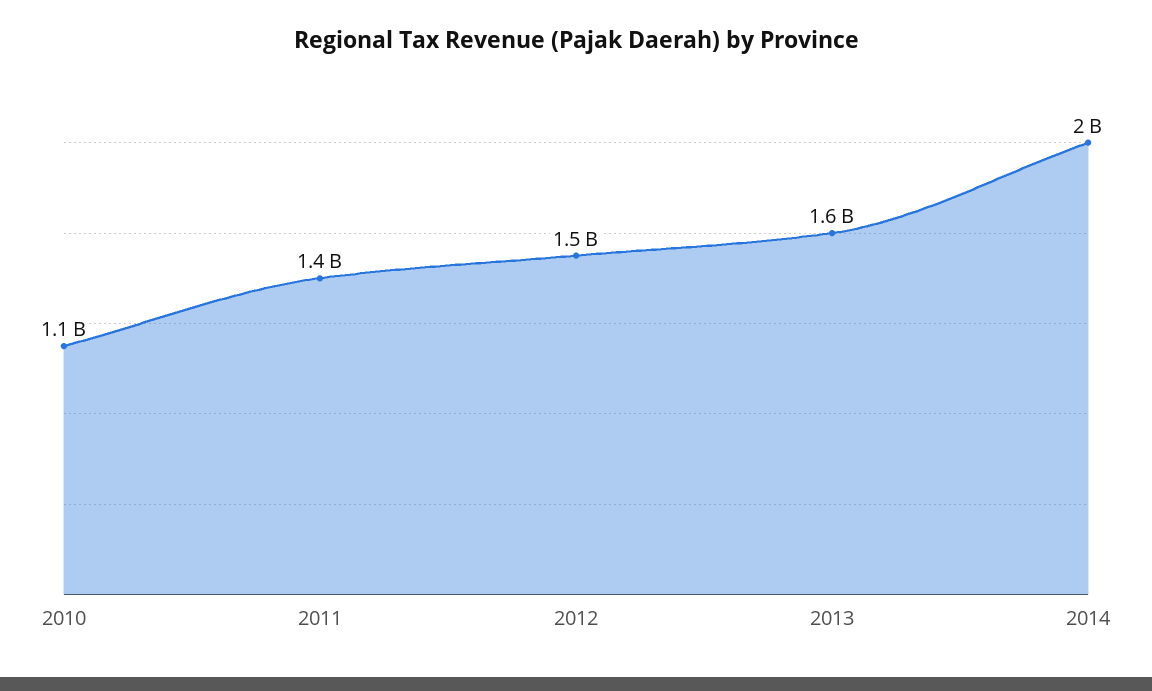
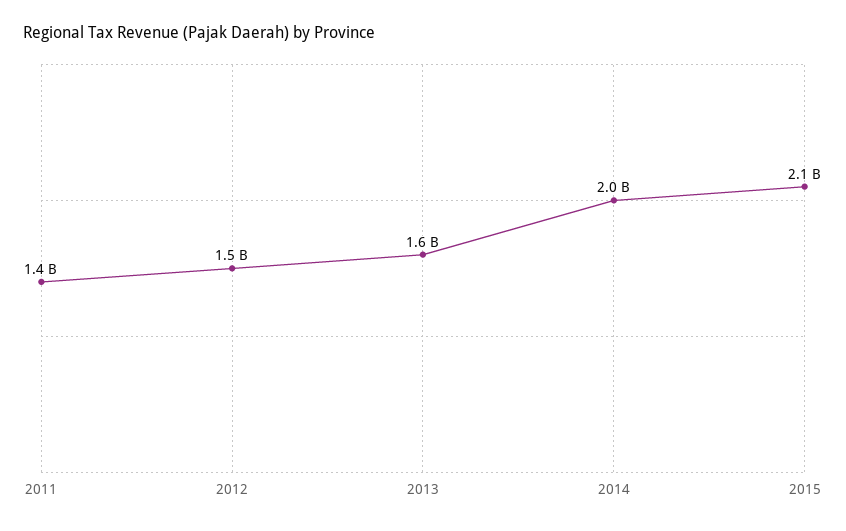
2010: 1100000000 -> none
2015: none -> 2100000000

